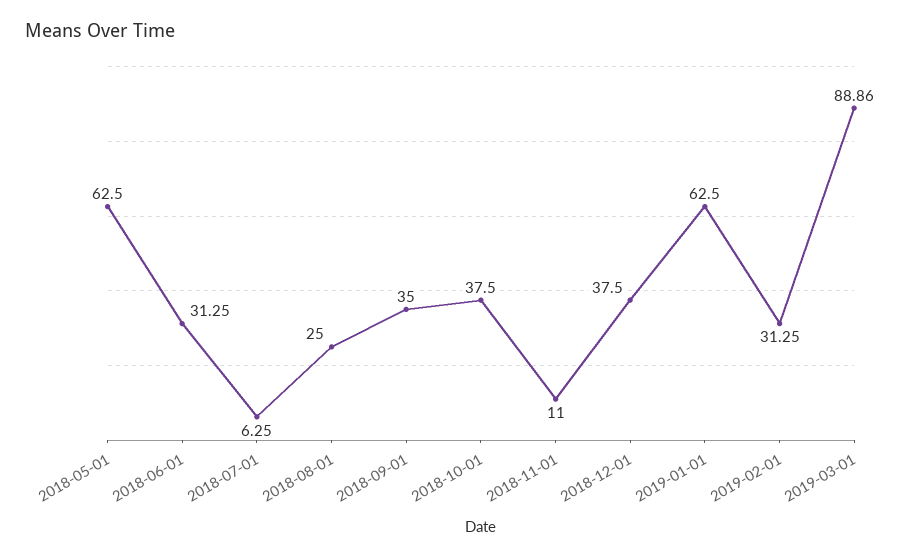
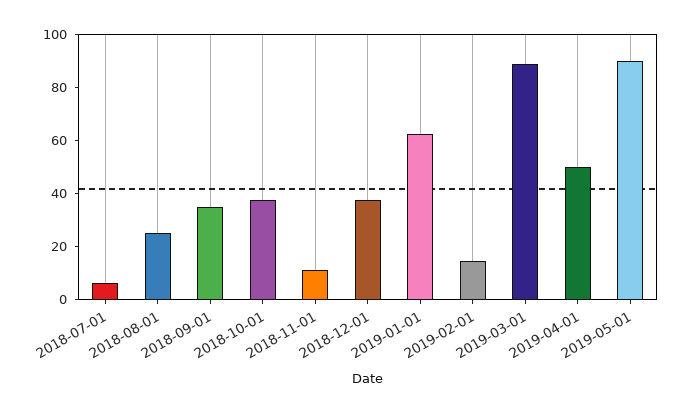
2018-05-01: 62.5 -> none
2018-06-01: 31.25 -> none
2019-02-01: 31.25 -> 15
2019-04-01: none -> 50
2019-05-01: none -> 90

